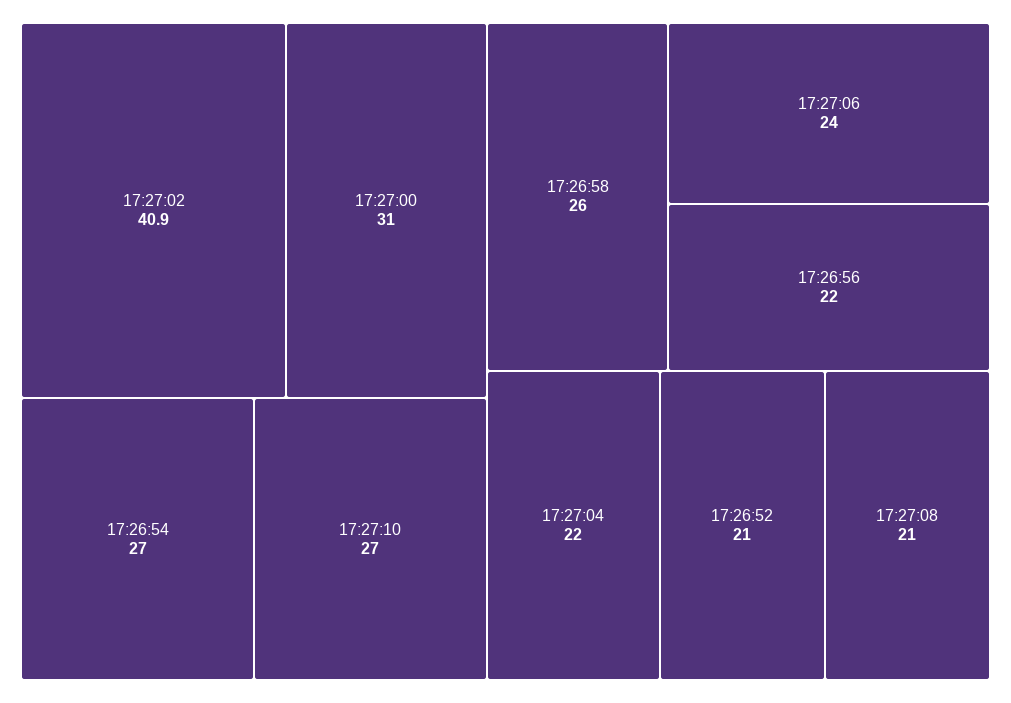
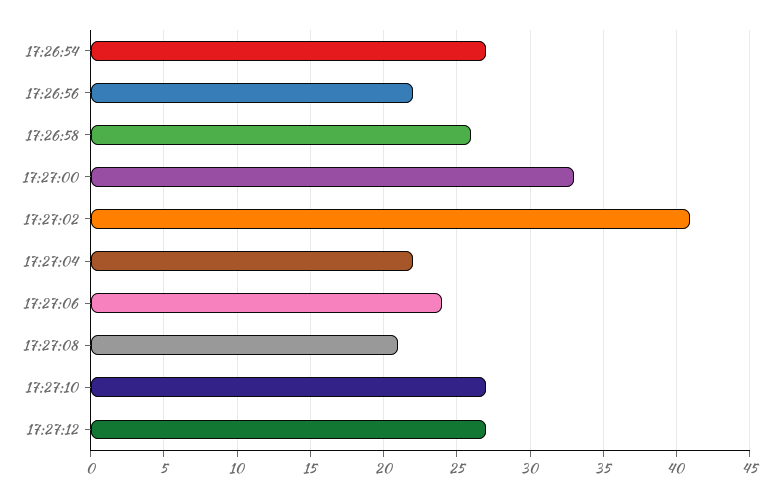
17:27:00: 31 -> 33
17:26:52: 21 -> none
17:27:12: none -> 27

